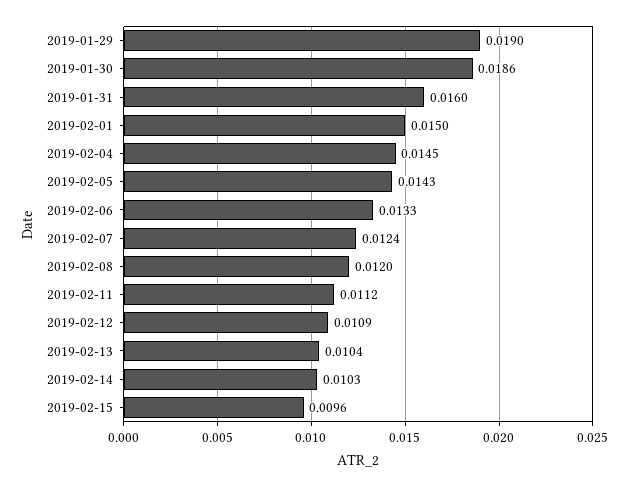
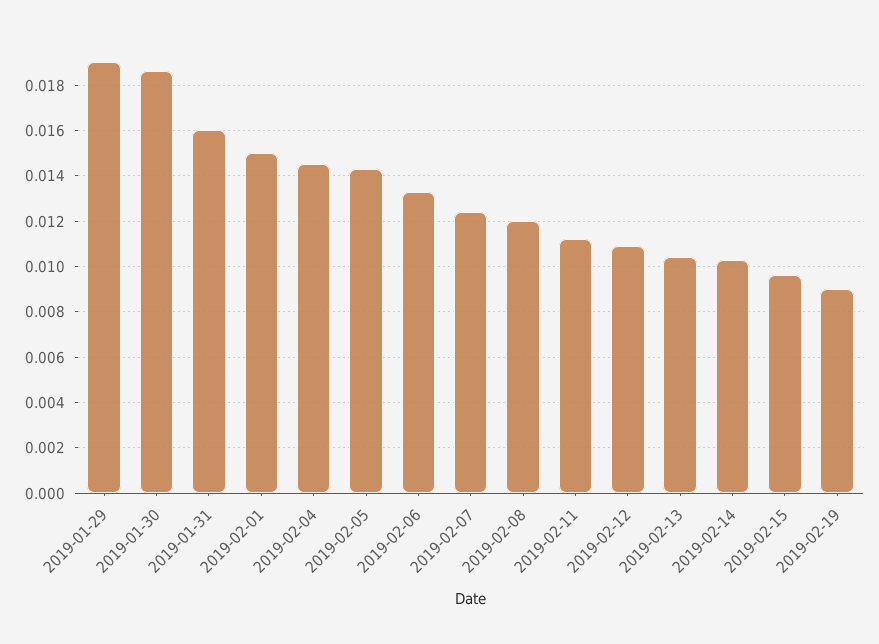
2019-02-19: none -> 0.009

